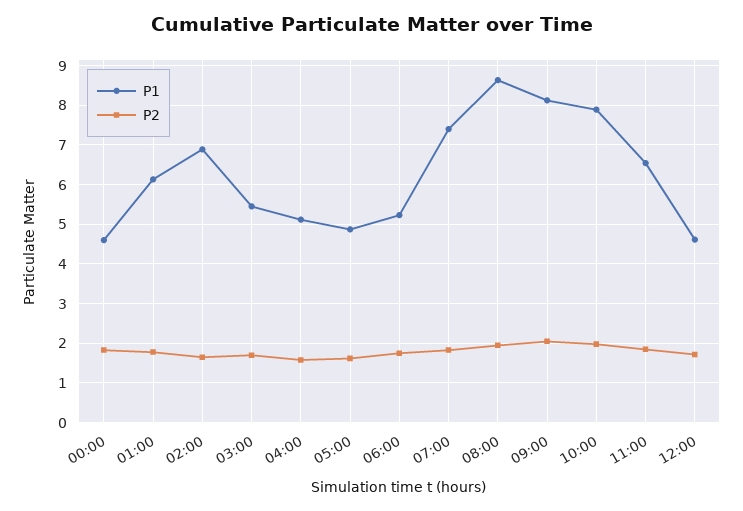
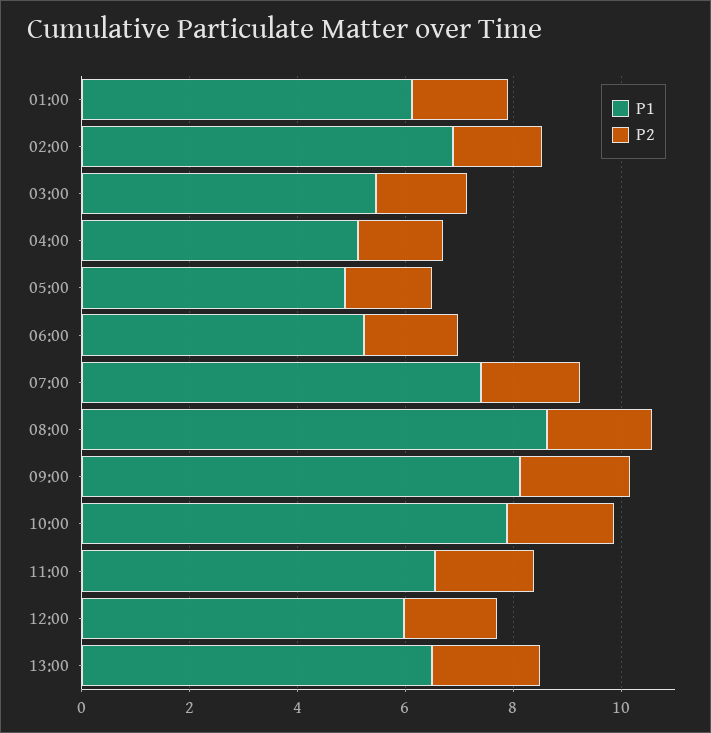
P1, 00:00: 4.6 -> none
P2, 00:00: 1.8 -> none
P1, 12:00: 4.6 -> 6
P1, 13:00: none -> 6.5
P2, 13:00: none -> 2

